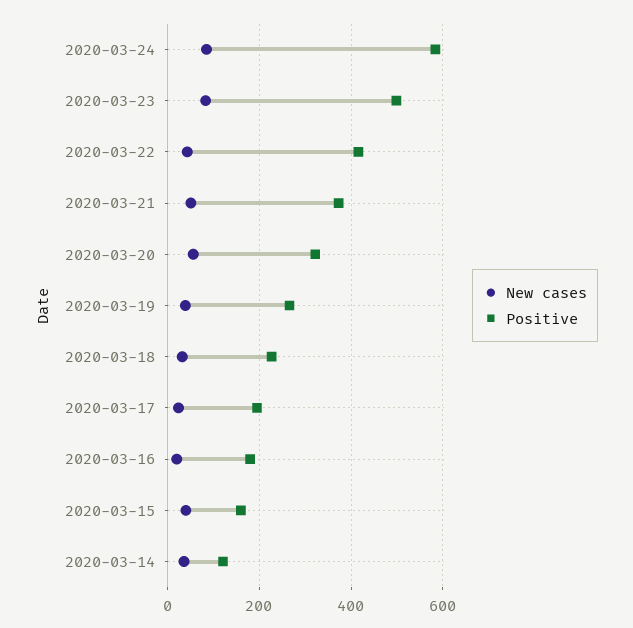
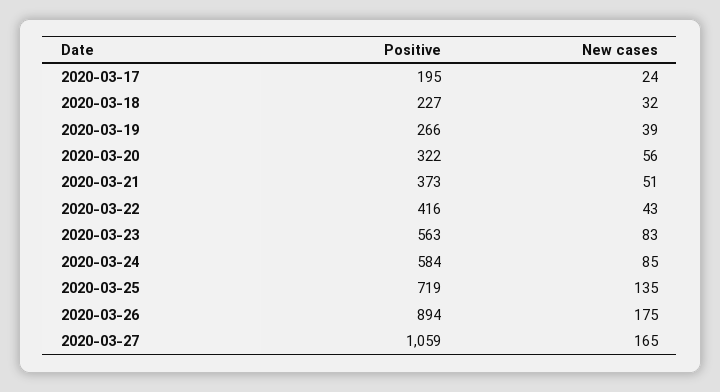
Positive, 2020-03-23: 500 -> 563
New cases, 2020-03-16: 20 -> none
Positive, 2020-03-16: 180 -> none
New cases, 2020-03-15: 40 -> none
Positive, 2020-03-15: 160 -> none
New cases, 2020-03-14: 40 -> none
Positive, 2020-03-14: 120 -> none
Positive, 2020-03-25: none -> 719
New cases, 2020-03-25: none -> 135
Positive, 2020-03-26: none -> 894
New cases, 2020-03-26: none -> 175
Positive, 2020-03-27: none -> 1059
New cases, 2020-03-27: none -> 165

